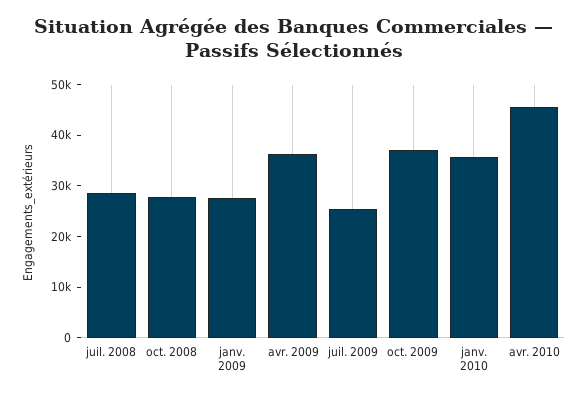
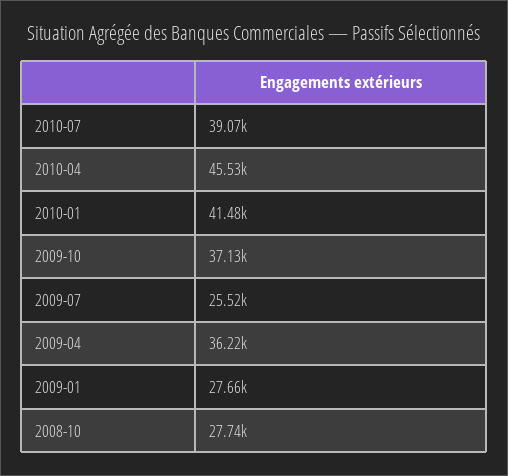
juil. 2008: 28000 -> none
janv. 2010: 36000 -> 41480
2010-07: none -> 39070

